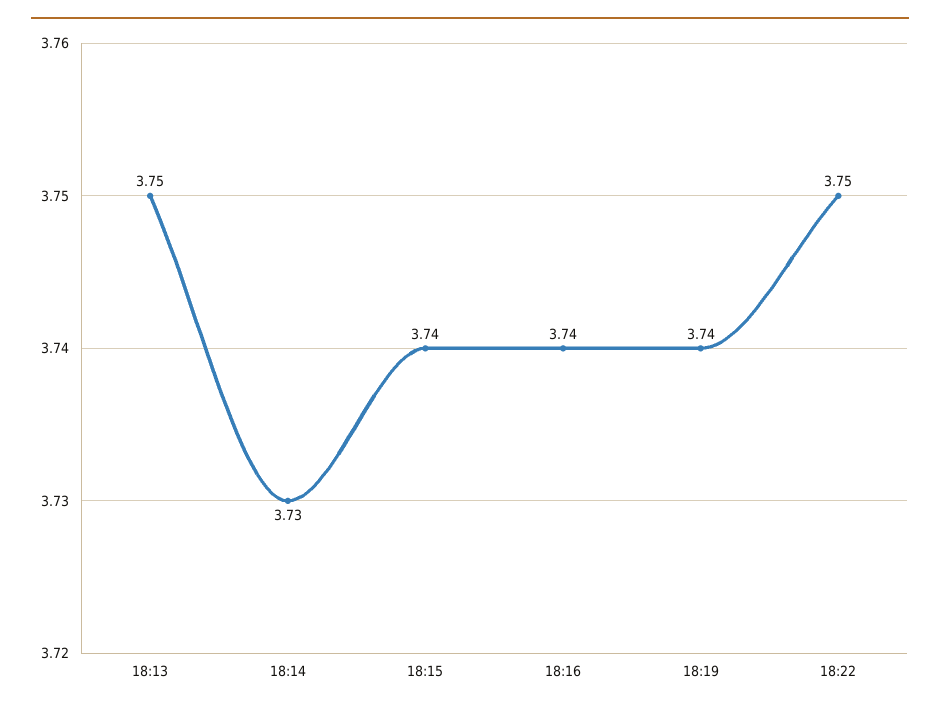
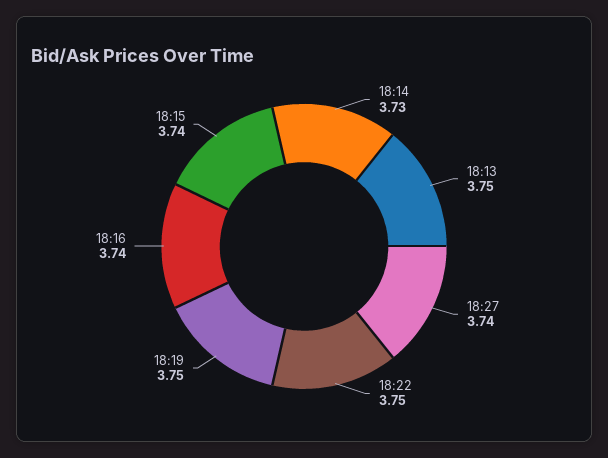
18:19: 3.74 -> 3.75
18:27: none -> 3.74

